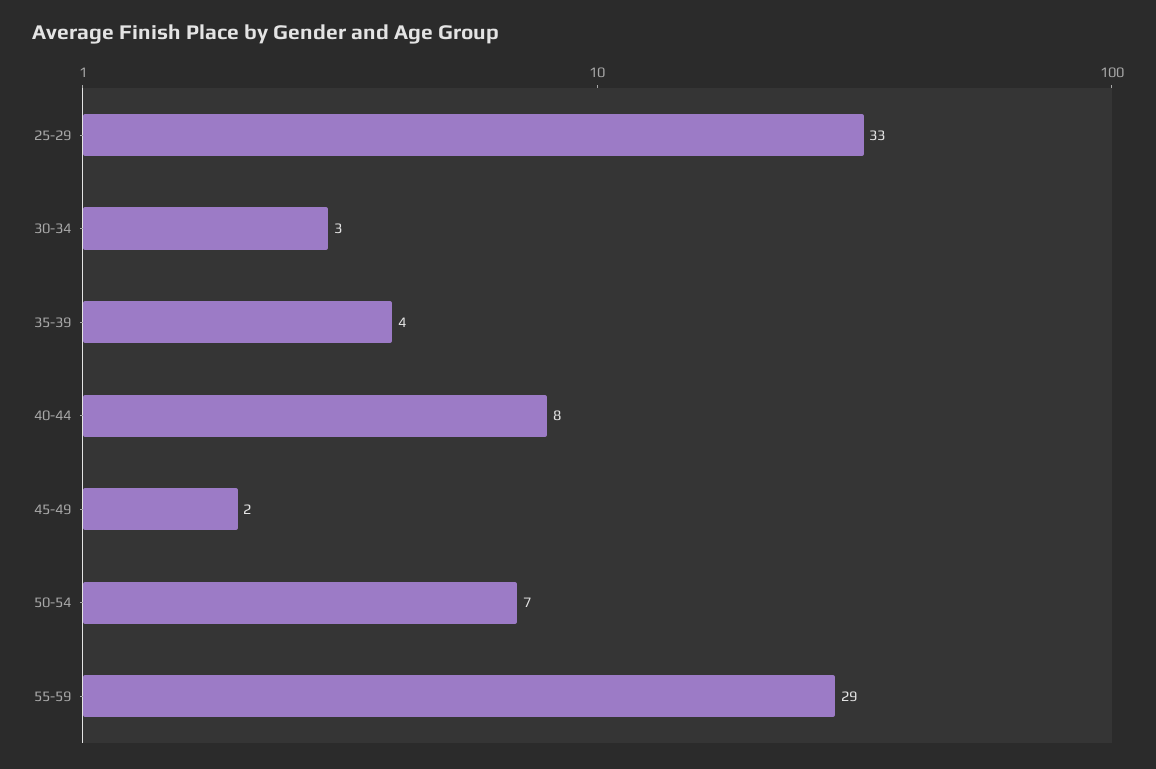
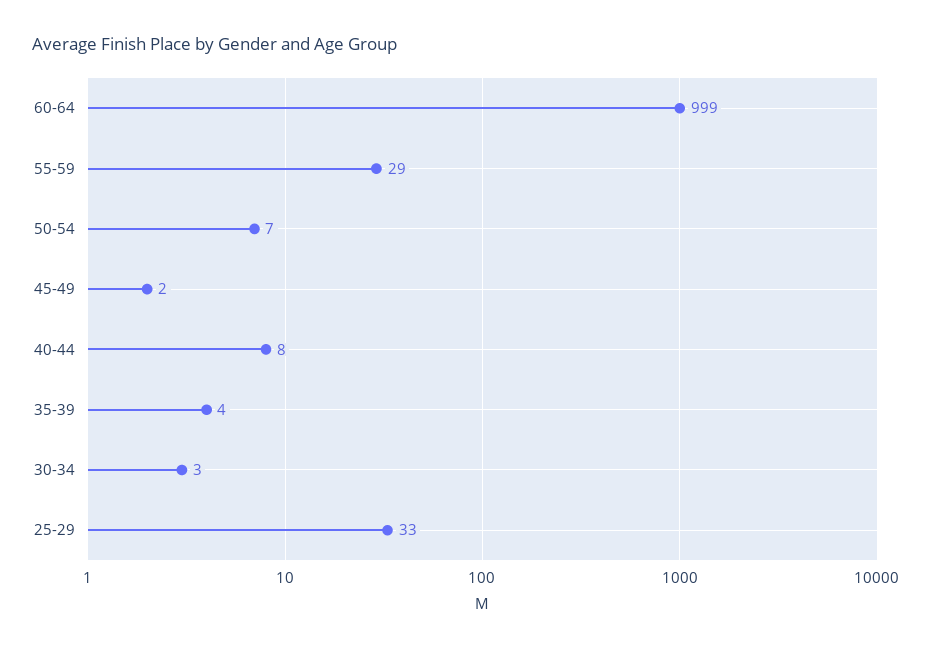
60-64: none -> 999

